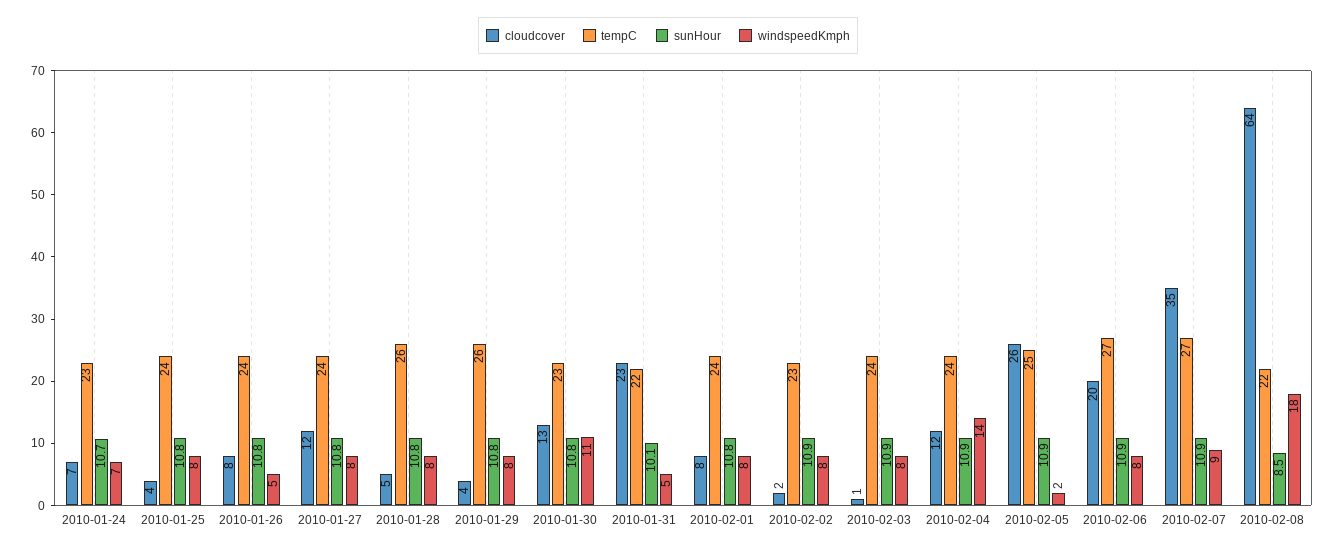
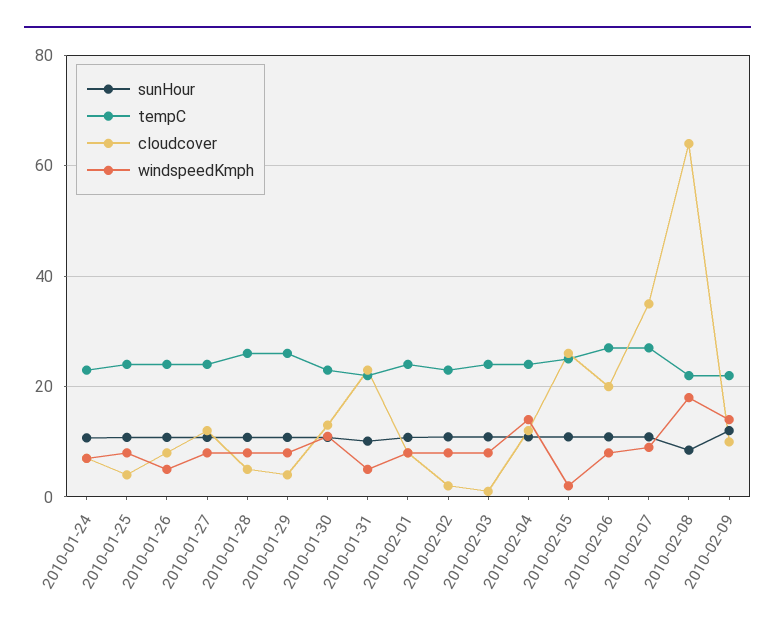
sunHour, 2010-02-09: none -> 12
tempC, 2010-02-09: none -> 22
cloudcover, 2010-02-09: none -> 10
windspeedKmph, 2010-02-09: none -> 14

